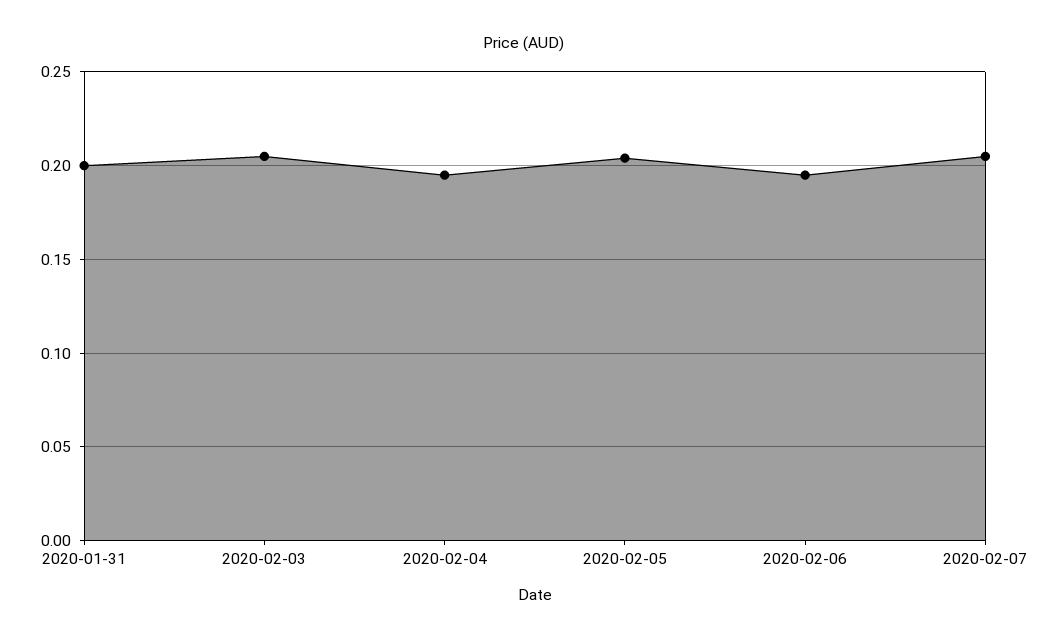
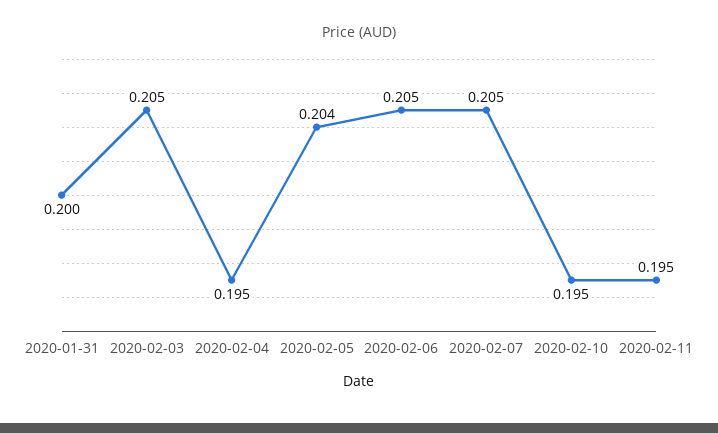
2020-02-06: 0.195 -> 0.205
2020-02-10: none -> 0.195
2020-02-11: none -> 0.195

